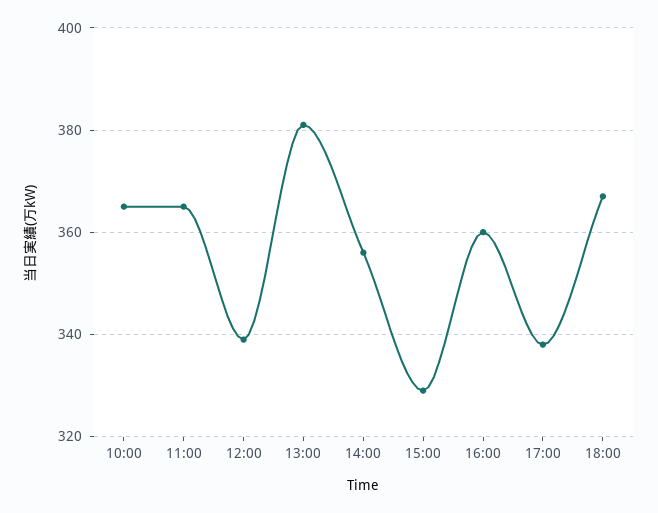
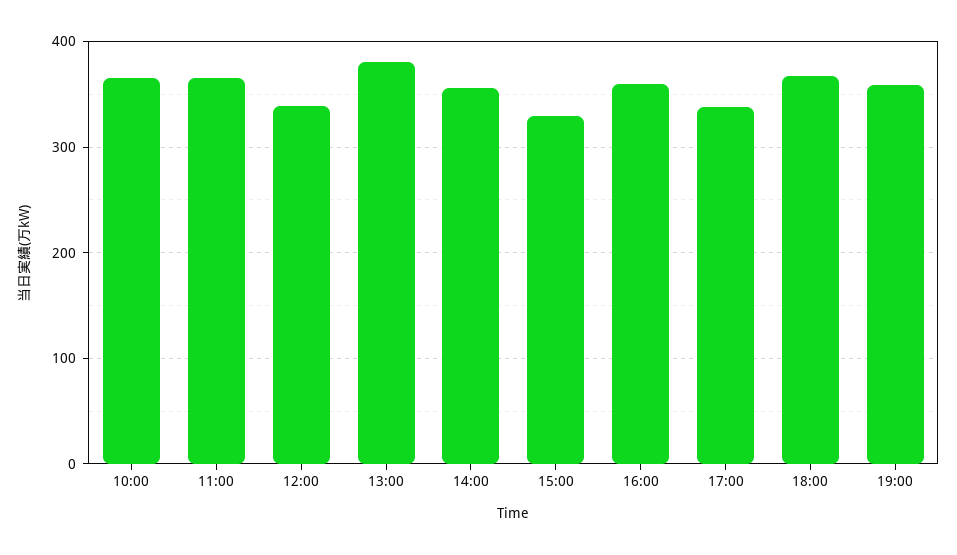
19:00: none -> 360

